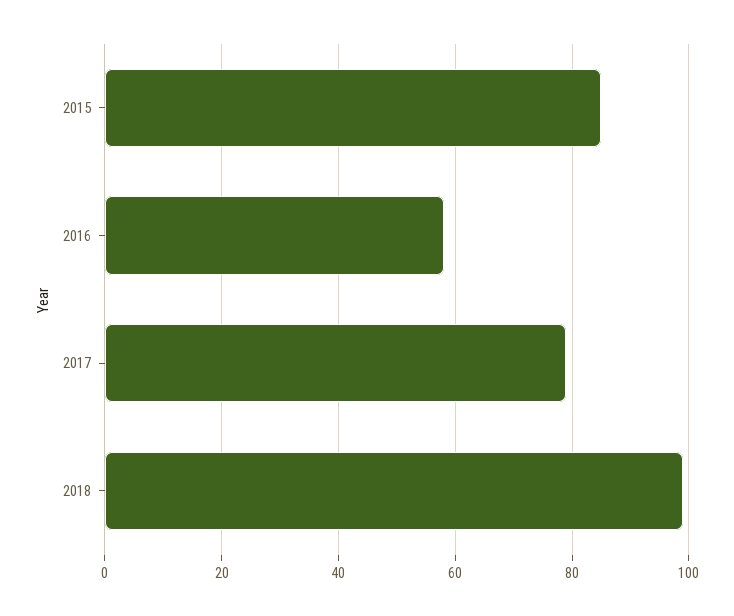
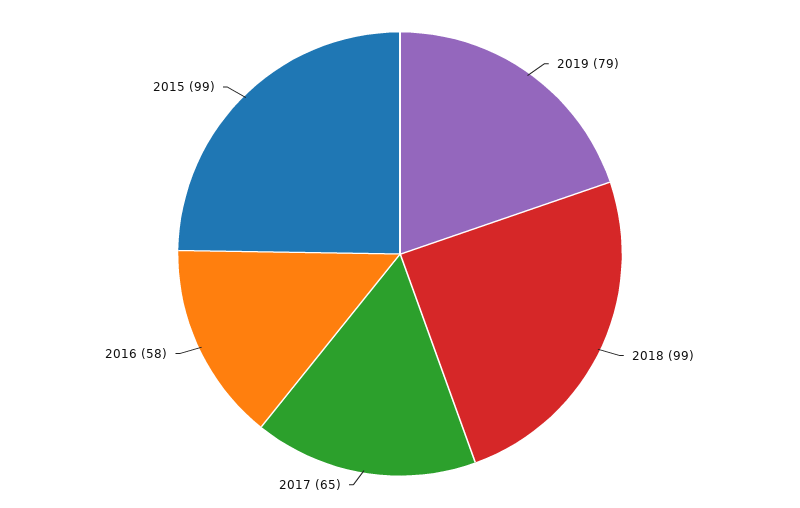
2015: 85 -> 99
2017: 80 -> 65
2019: none -> 79

